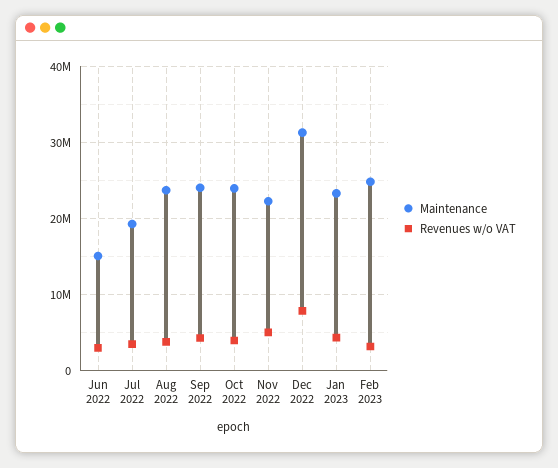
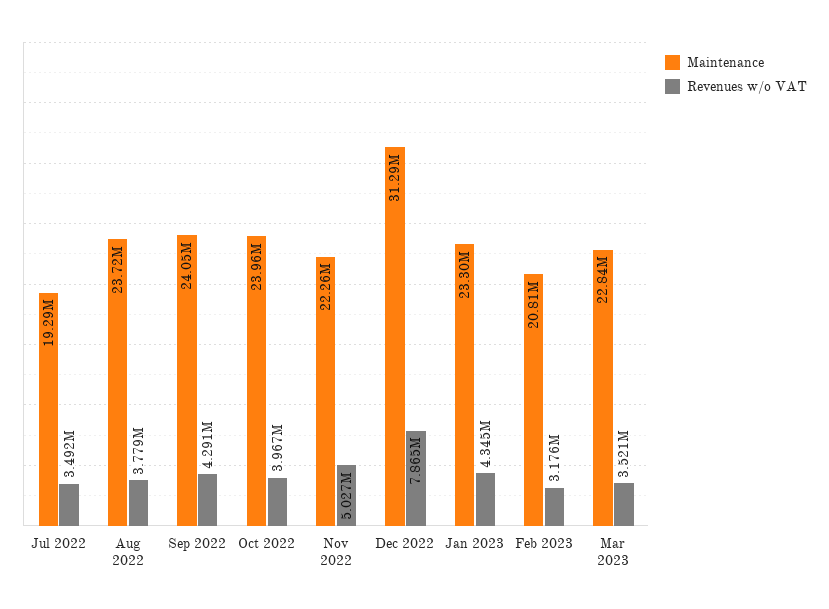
Maintenance, Jun 2022: 15000000 -> none
Revenues w/o VAT, Jun 2022: 3000000 -> none
Maintenance, Feb 2023: 25000000 -> 20810000
Maintenance, Mar 2023: none -> 22840000
Revenues w/o VAT, Mar 2023: none -> 3521000

